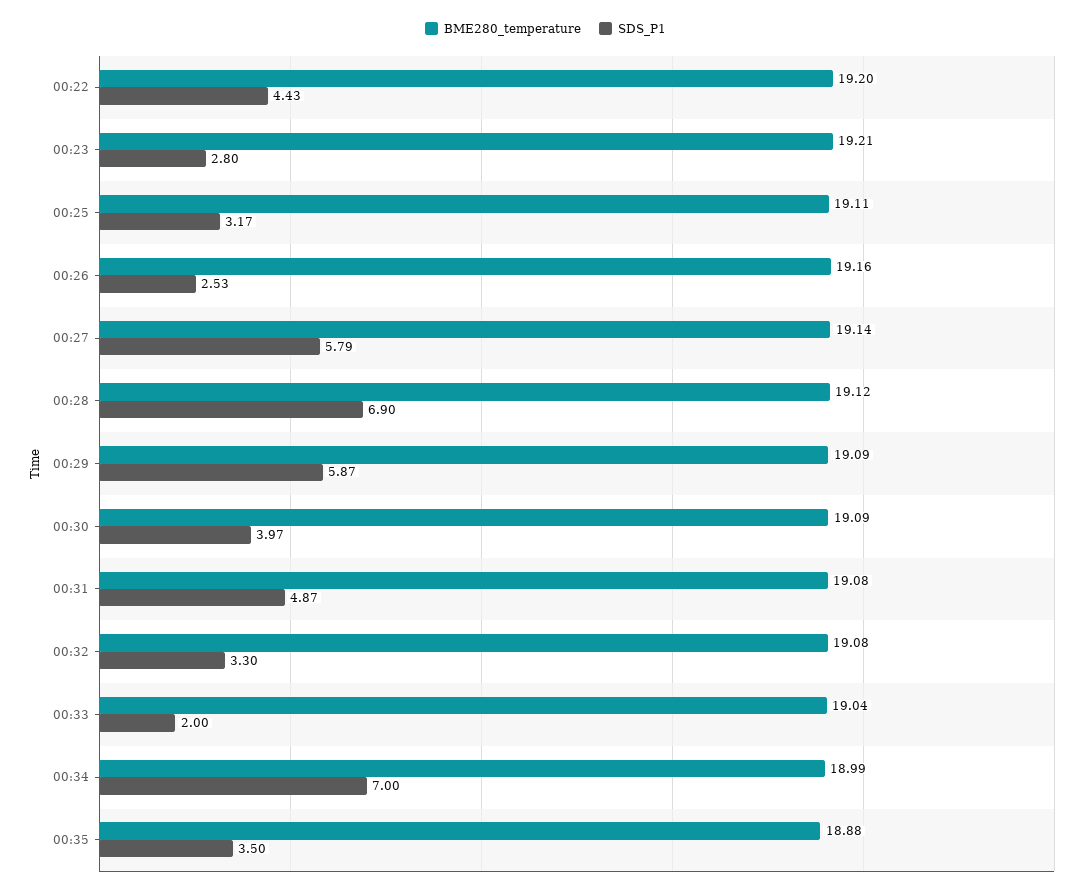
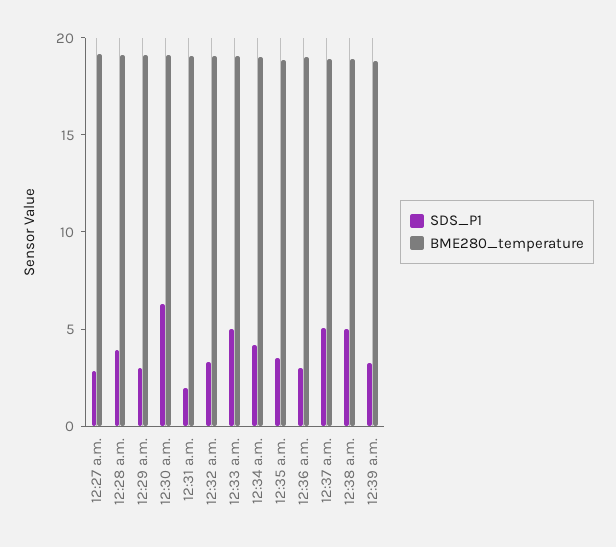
BME280_temperature, 00:22: 19.2 -> none
SDS_P1, 00:22: 4.43 -> none
BME280_temperature, 00:23: 19.21 -> none
SDS_P1, 00:23: 2.8 -> none
BME280_temperature, 00:25: 19.11 -> none
SDS_P1, 00:25: 3.17 -> none
BME280_temperature, 00:26: 19.16 -> none
SDS_P1, 00:26: 2.53 -> none
SDS_P1, 00:27: 5.79 -> 3
SDS_P1, 00:28: 6.9 -> 4
SDS_P1, 00:29: 5.87 -> 3
SDS_P1, 00:30: 3.97 -> 6
SDS_P1, 00:31: 4.87 -> 2
SDS_P1, 00:33: 2 -> 5
SDS_P1, 00:34: 7 -> 4
SDS_P1, 12:36 a.m.: none -> 3
BME280_temperature, 12:36 a.m.: none -> 19
SDS_P1, 12:37 a.m.: none -> 5
BME280_temperature, 12:37 a.m.: none -> 19
SDS_P1, 12:38 a.m.: none -> 5
BME280_temperature, 12:38 a.m.: none -> 19
SDS_P1, 12:39 a.m.: none -> 3
BME280_temperature, 12:39 a.m.: none -> 19

